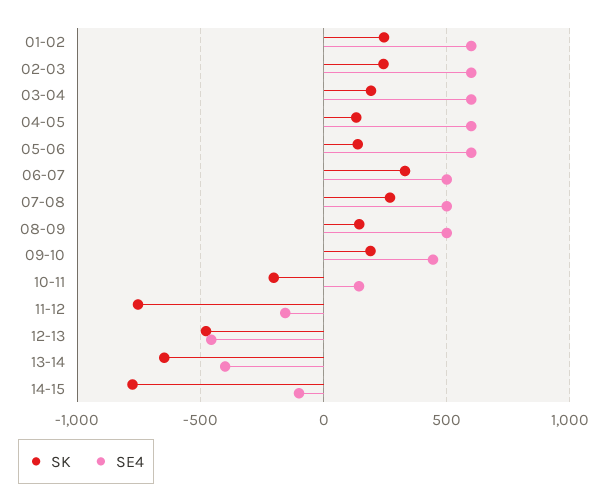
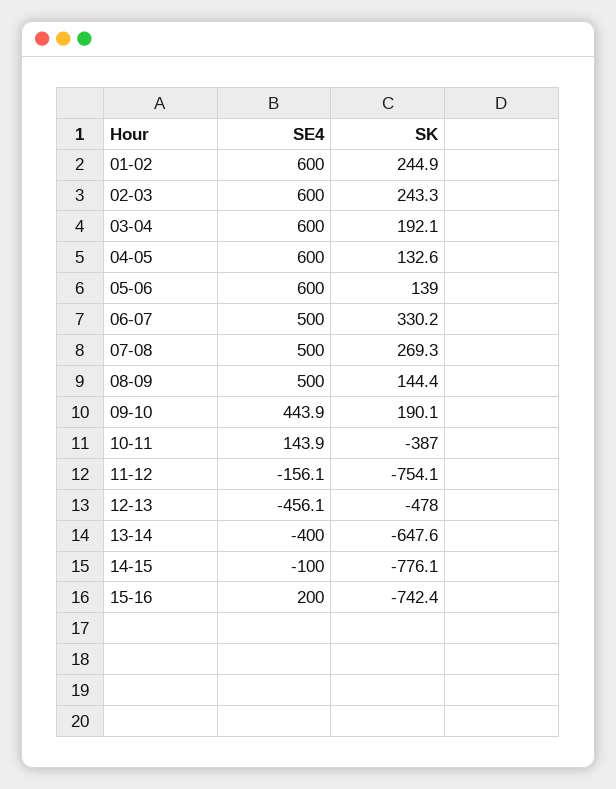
SK, 10-11: -200 -> -387
SE4, 15-16: none -> 200
SK, 15-16: none -> -742.4

